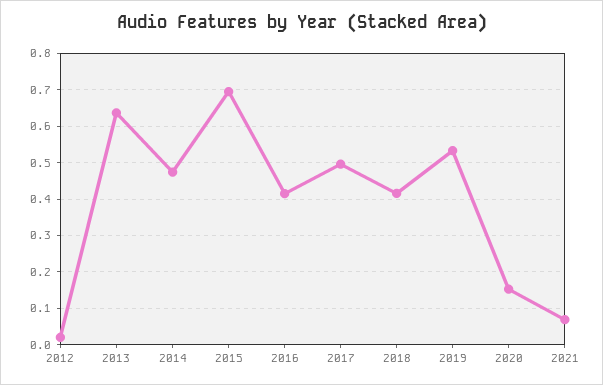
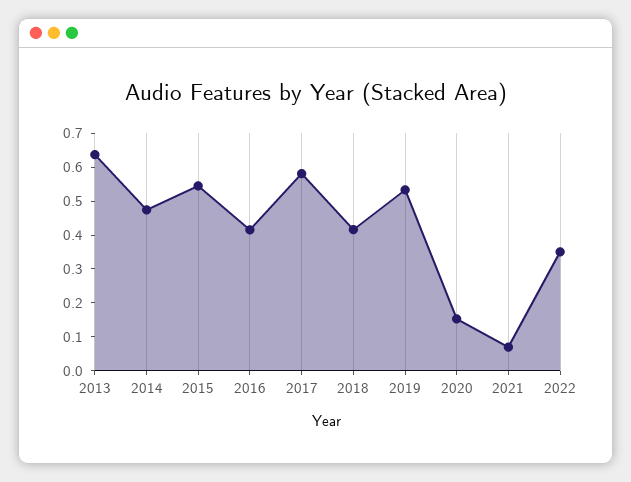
2012: 0.02 -> none
2015: 0.7 -> 0.55
2017: 0.5 -> 0.575
2022: none -> 0.35

